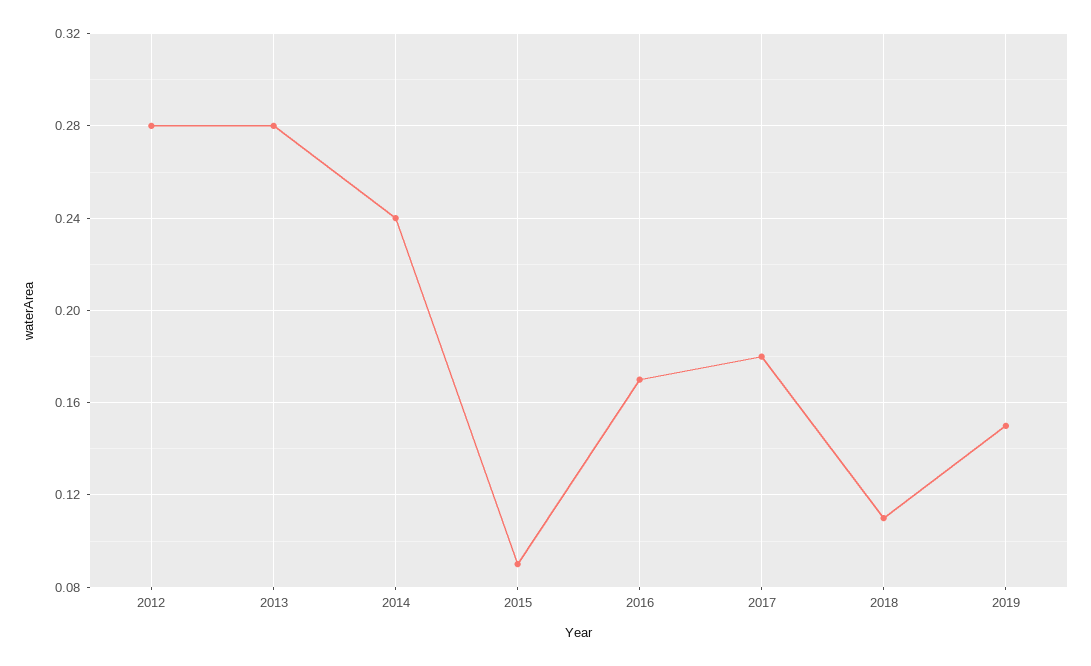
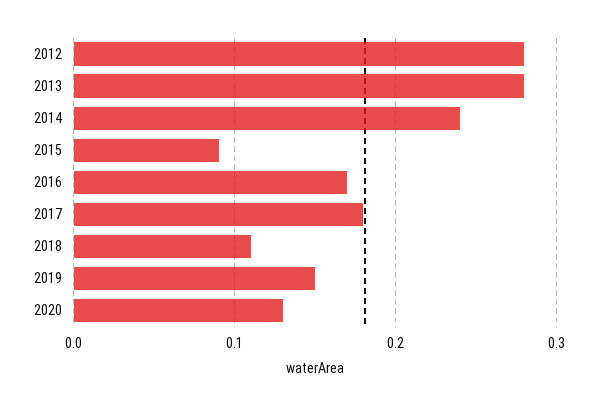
2020: none -> 0.13

